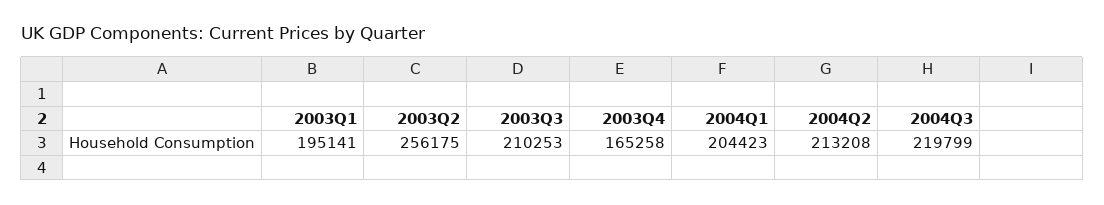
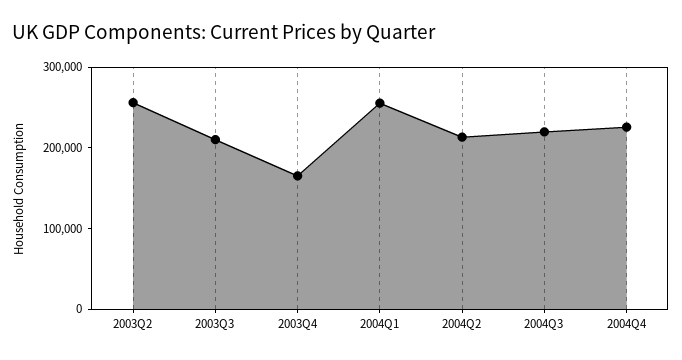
2003Q1: 195141 -> none
2004Q1: 204423 -> 260000
2004Q4: none -> 220000

